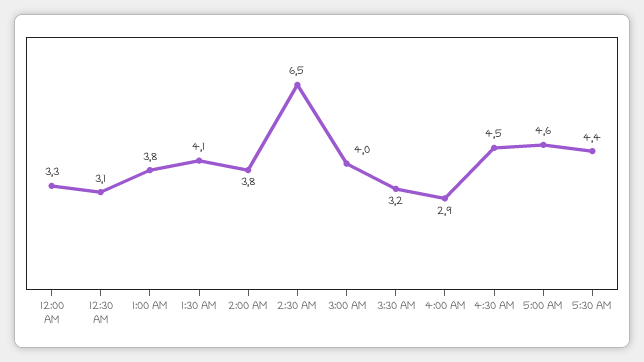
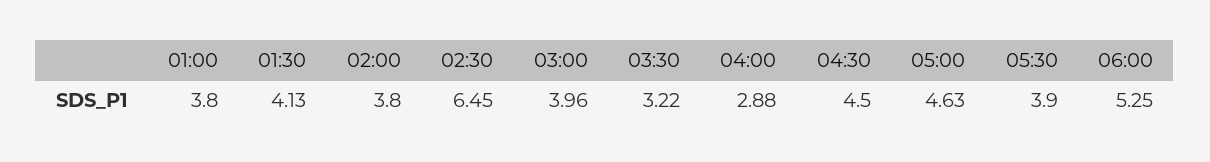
12:00 AM: 3.3 -> none
12:30 AM: 3.1 -> none
5:30 AM: 4.4 -> 3.9
06:00: none -> 5.25

